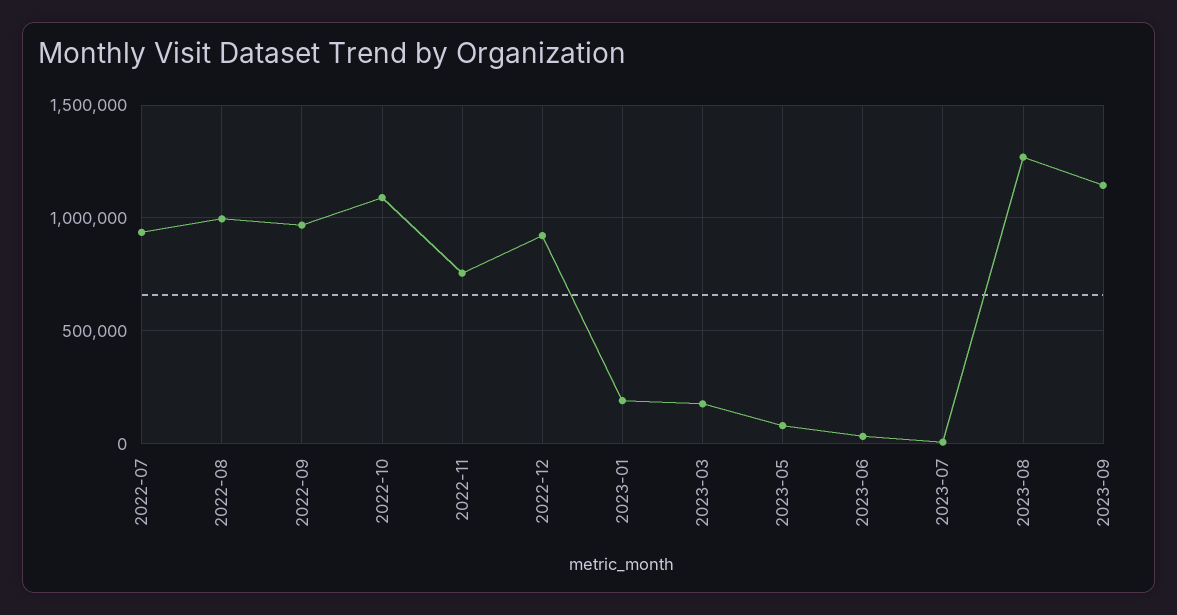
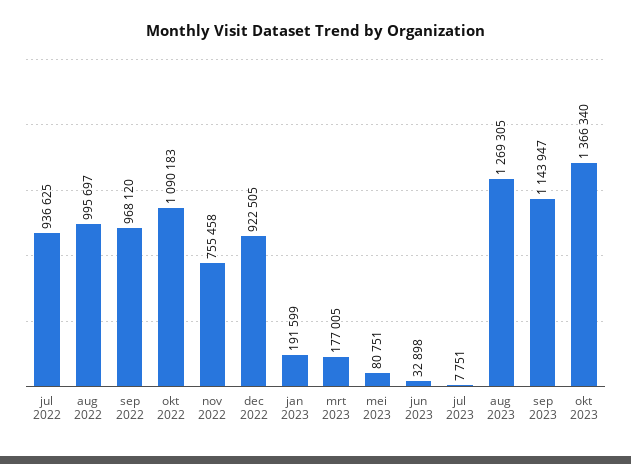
okt 2023: none -> 1366340

